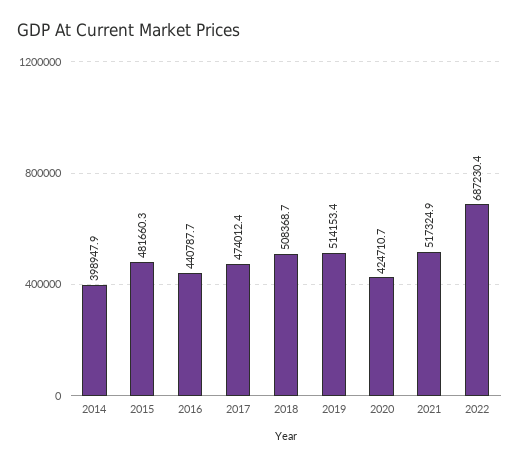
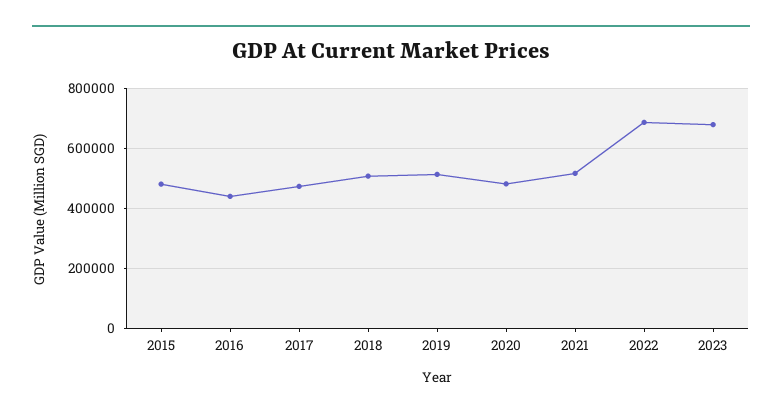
2014: 398947.9 -> none
2020: 424710.7 -> 480000
2023: none -> 680000

